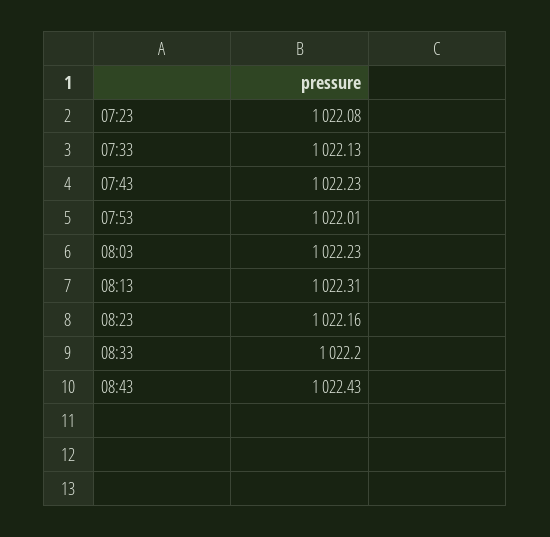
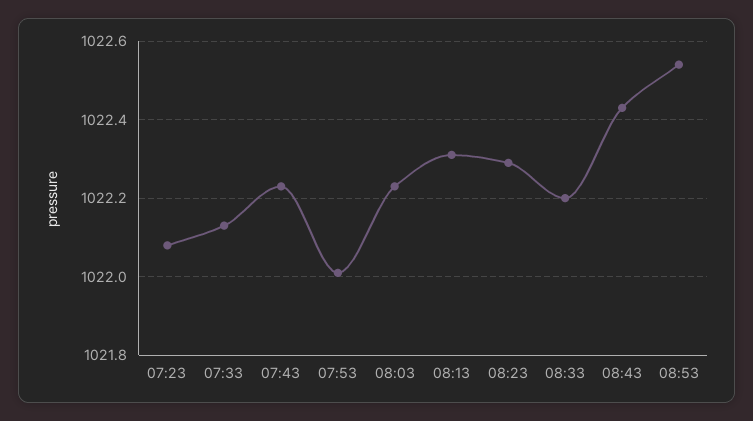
08:23: 1022.16 -> 1022.3
08:53: none -> 1022.55

